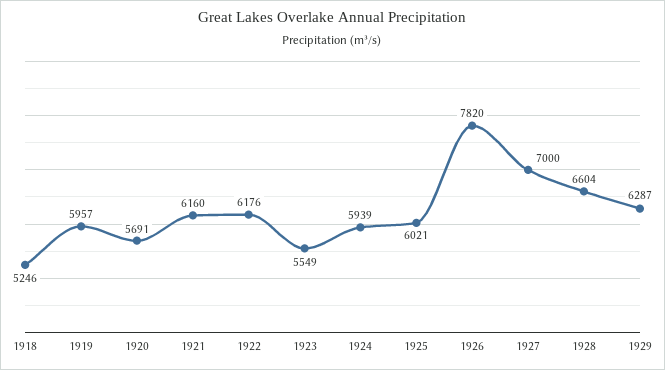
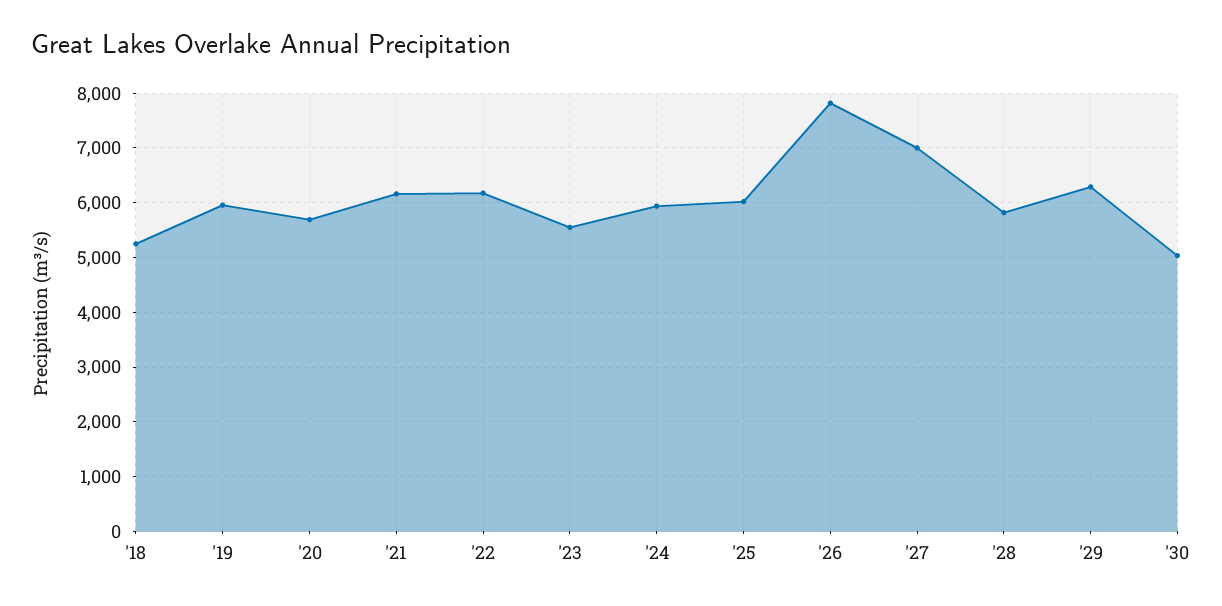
1928: 6604 -> 5800
'30: none -> 5000

